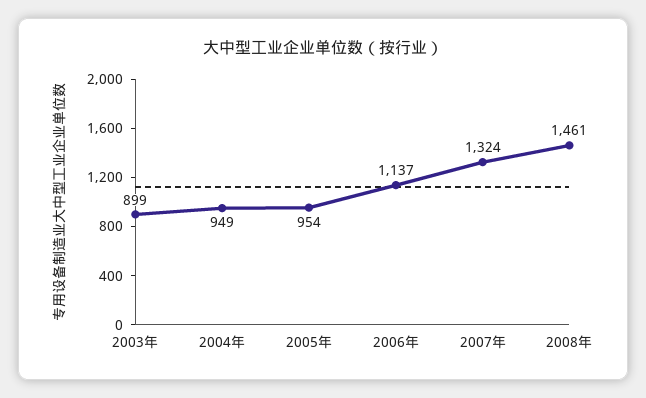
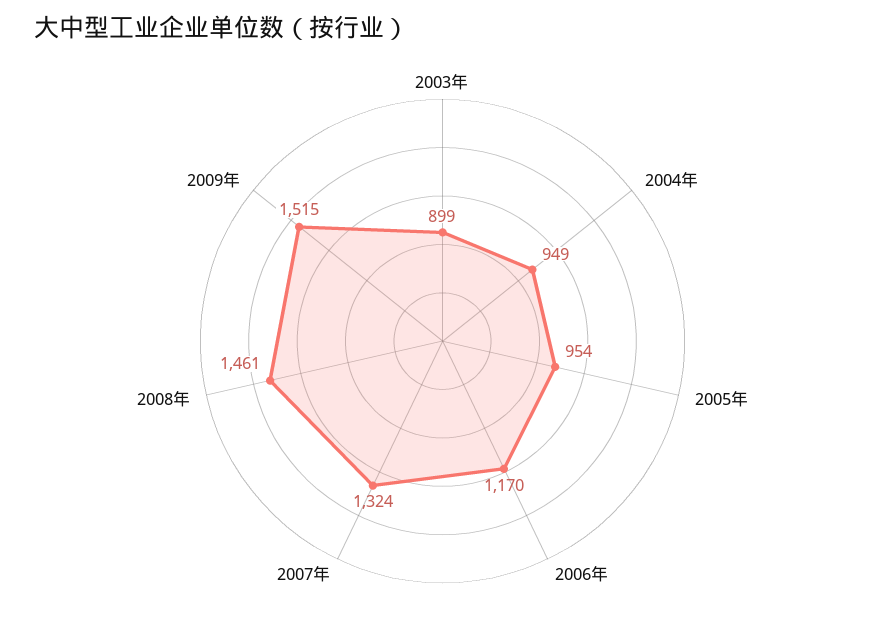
2006年: 1137 -> 1170
2009年: none -> 1515

